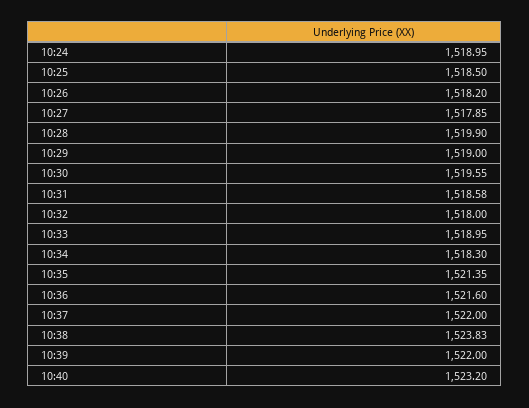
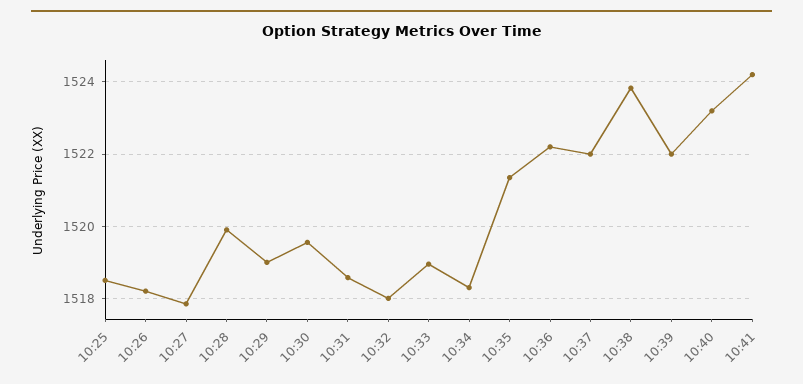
10:24: 1518.95 -> none
10:36: 1521.6 -> 1522.2
10:41: none -> 1524.2

